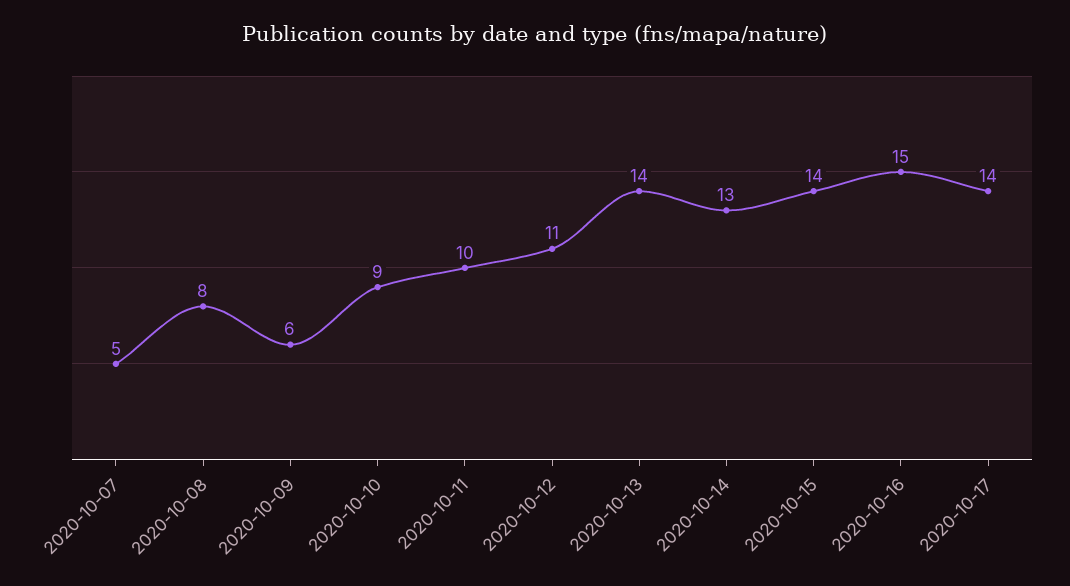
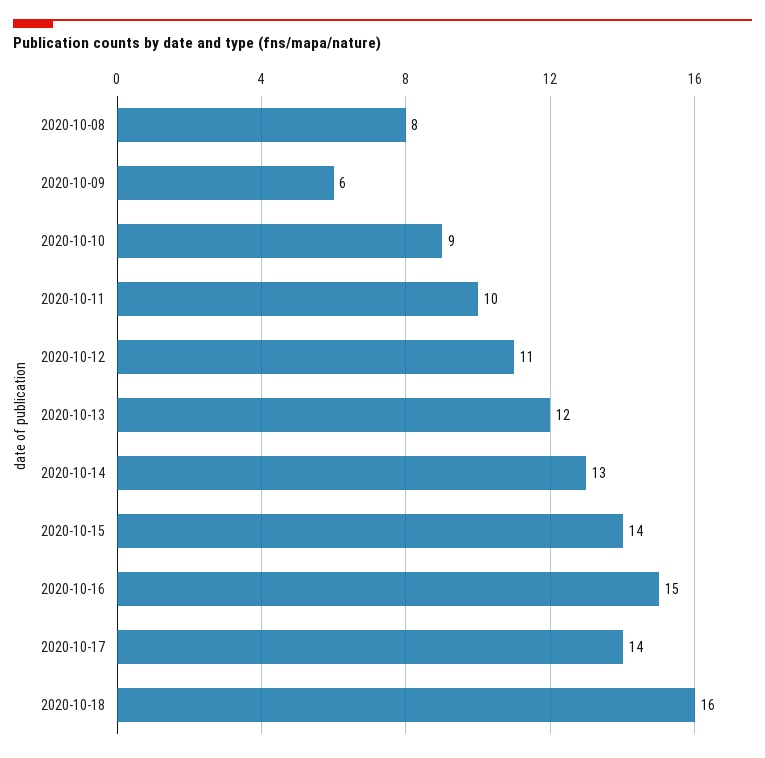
2020-10-07: 5 -> none
2020-10-13: 14 -> 12
2020-10-18: none -> 16

